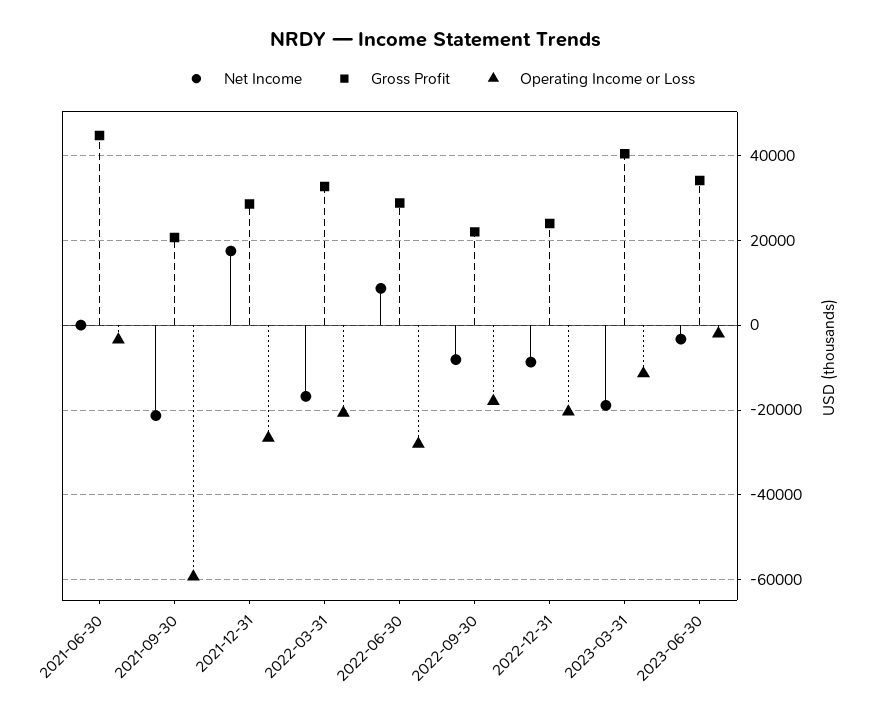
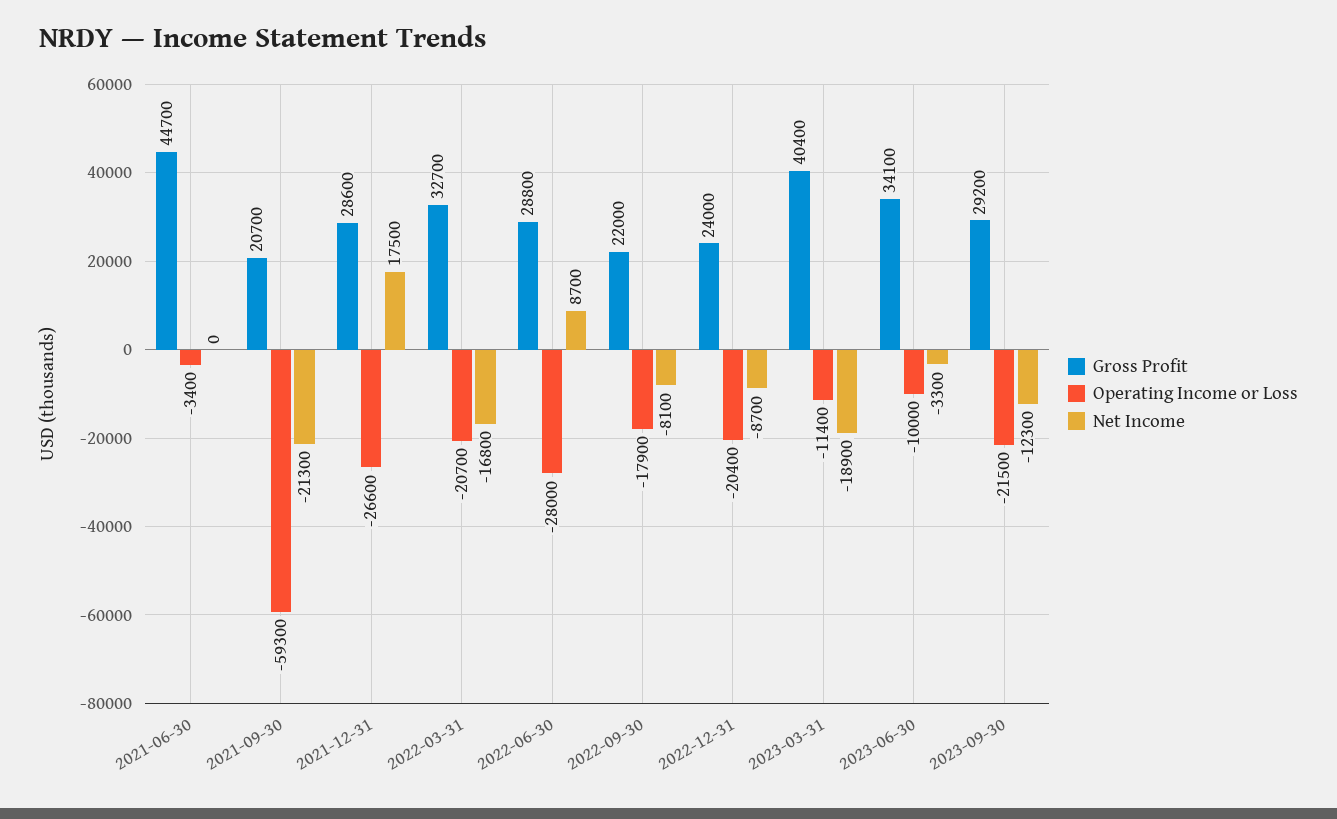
Operating Income or Loss, 2023-06-30: -2000 -> -10000
Gross Profit, 2023-09-30: none -> 29200
Operating Income or Loss, 2023-09-30: none -> -21500
Net Income, 2023-09-30: none -> -12300

